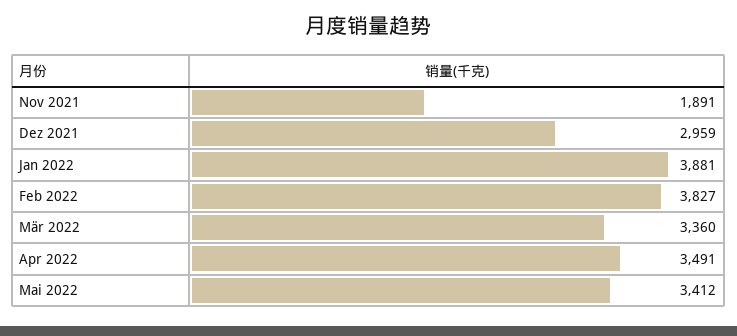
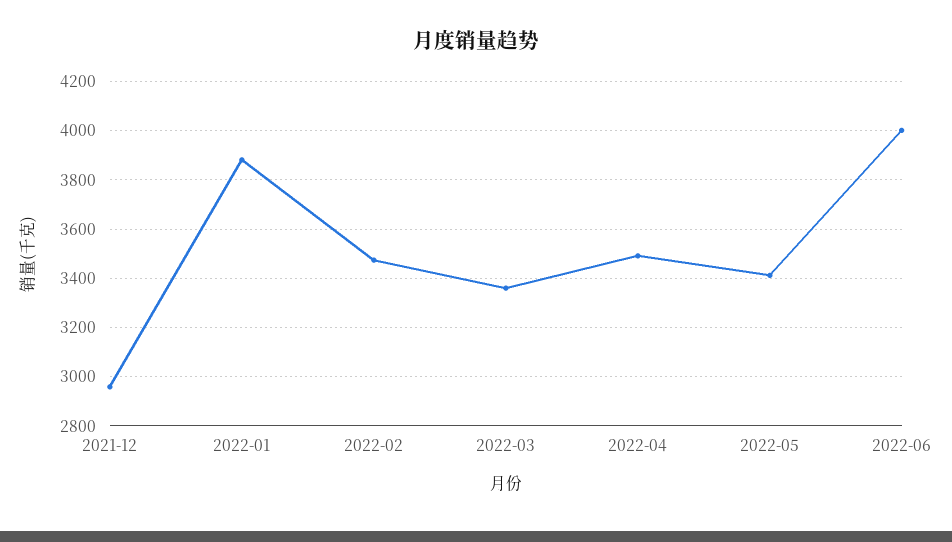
Nov 2021: 1891 -> none
Feb 2022: 3827 -> 3475
2022-06: none -> 4000

